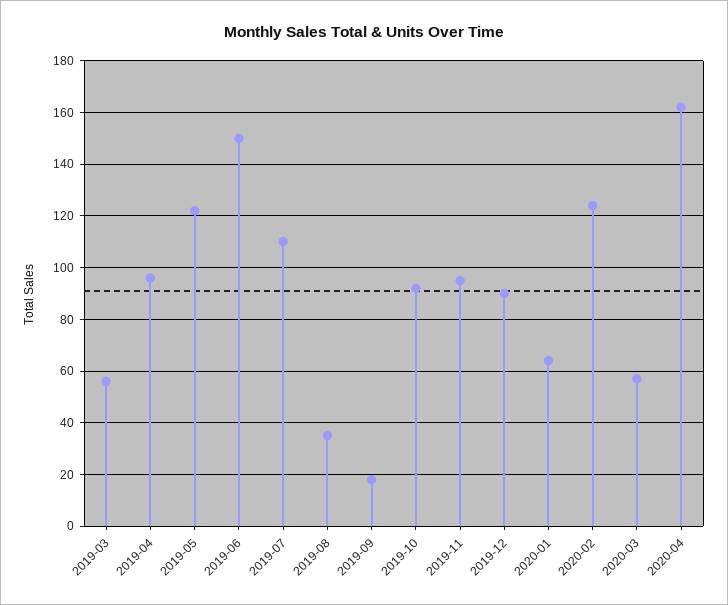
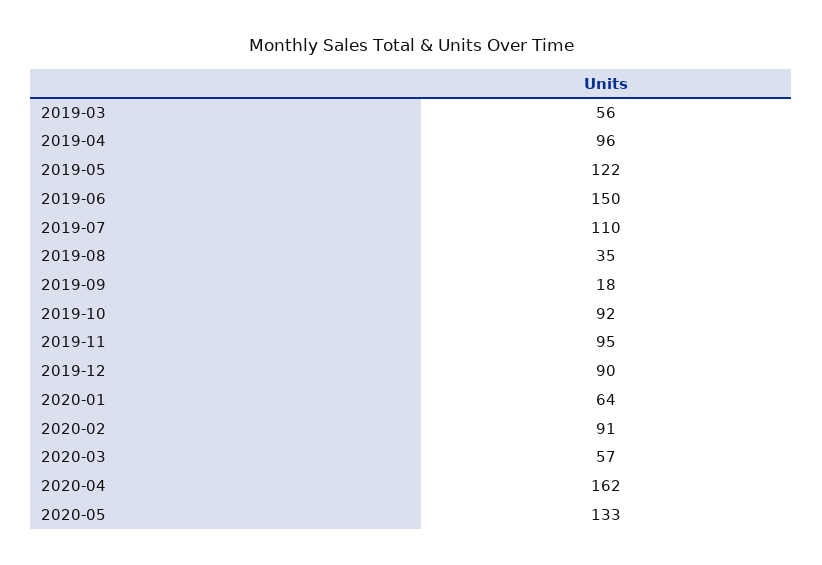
2020-02: 125 -> 91
2020-05: none -> 133

